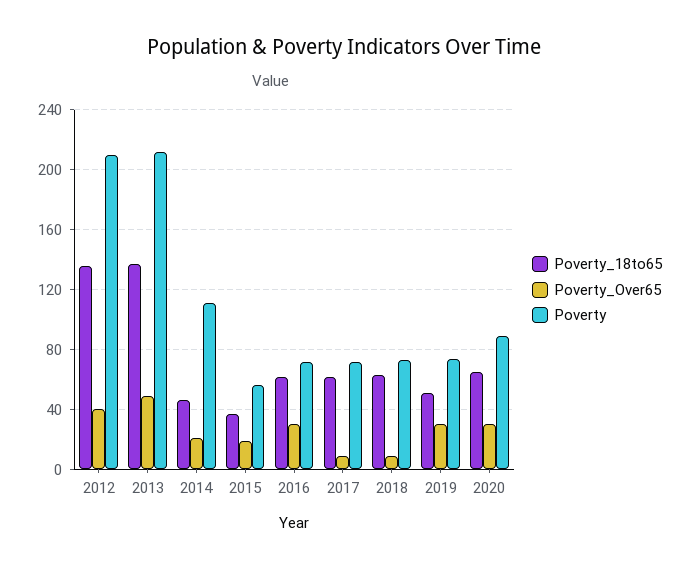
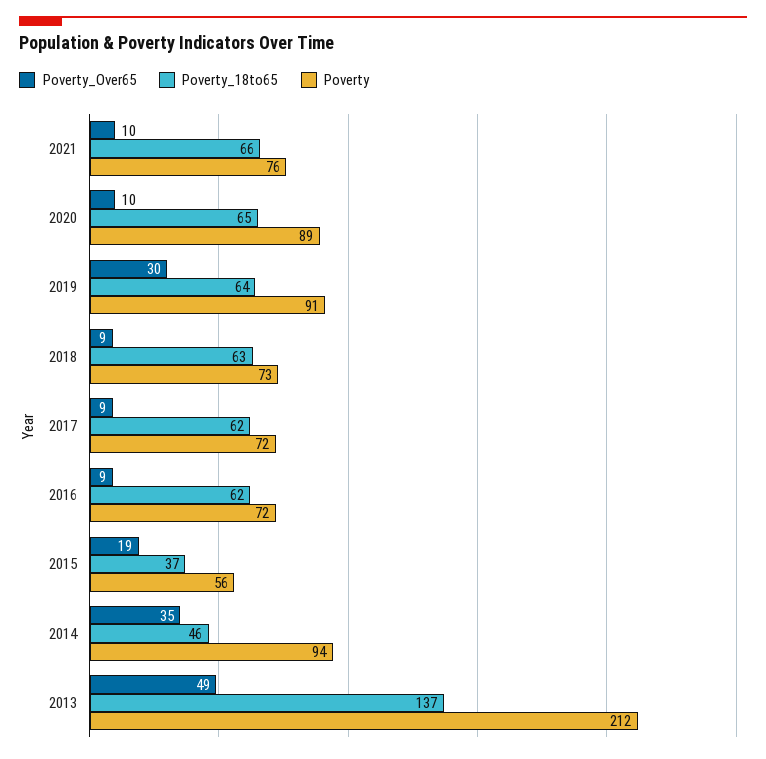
Poverty_18to65, 2012: 135 -> none
Poverty_Over65, 2012: 40 -> none
Poverty, 2012: 210 -> none
Poverty_Over65, 2014: 20 -> 35
Poverty, 2014: 110 -> 94
Poverty_Over65, 2016: 30 -> 9
Poverty_18to65, 2019: 50 -> 64
Poverty, 2019: 75 -> 91
Poverty_Over65, 2020: 30 -> 10
Poverty_Over65, 2021: none -> 10
Poverty_18to65, 2021: none -> 66
Poverty, 2021: none -> 76

